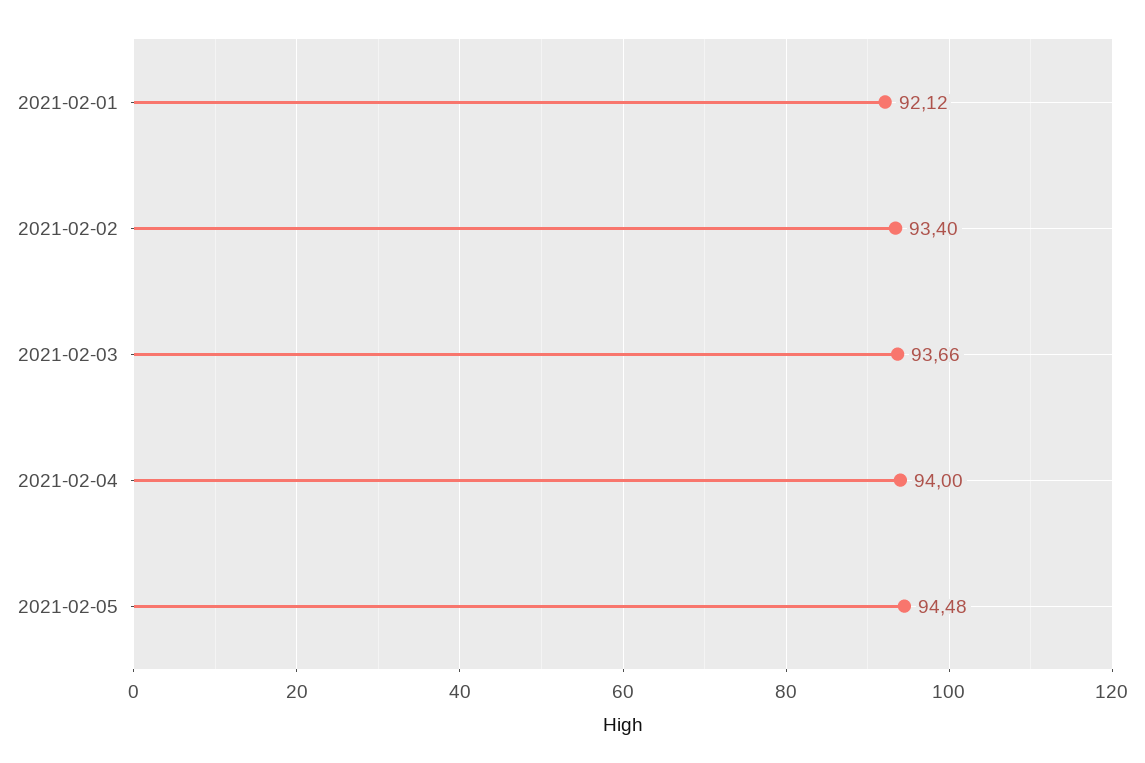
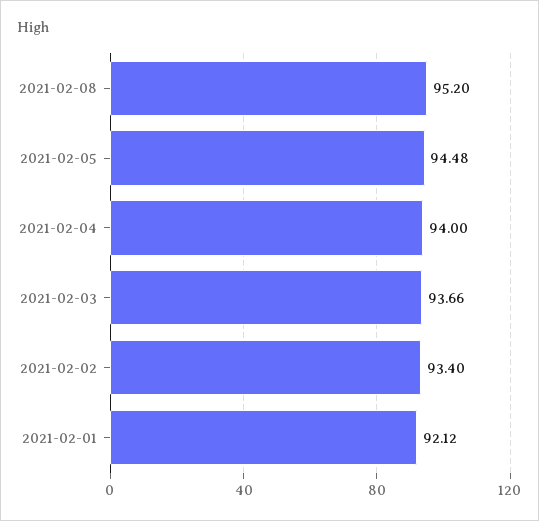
2021-02-08: none -> 95.2

